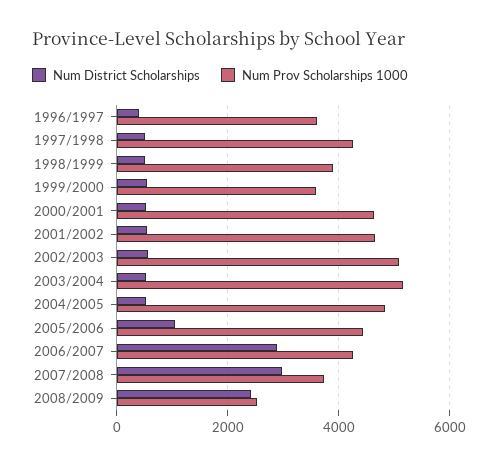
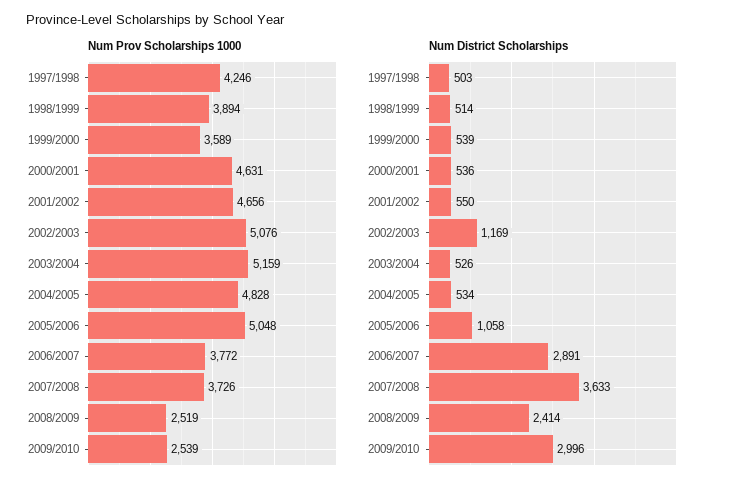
Num District Scholarships, 1996/1997: 400 -> none
Num Prov Scholarships 1000, 1996/1997: 3600 -> none
Num District Scholarships, 2002/2003: 600 -> 1169
Num Prov Scholarships 1000, 2005/2006: 4400 -> 5048
Num Prov Scholarships 1000, 2006/2007: 4200 -> 3772
Num District Scholarships, 2007/2008: 3000 -> 3633
Num Prov Scholarships 1000, 2009/2010: none -> 2539
Num District Scholarships, 2009/2010: none -> 2996

